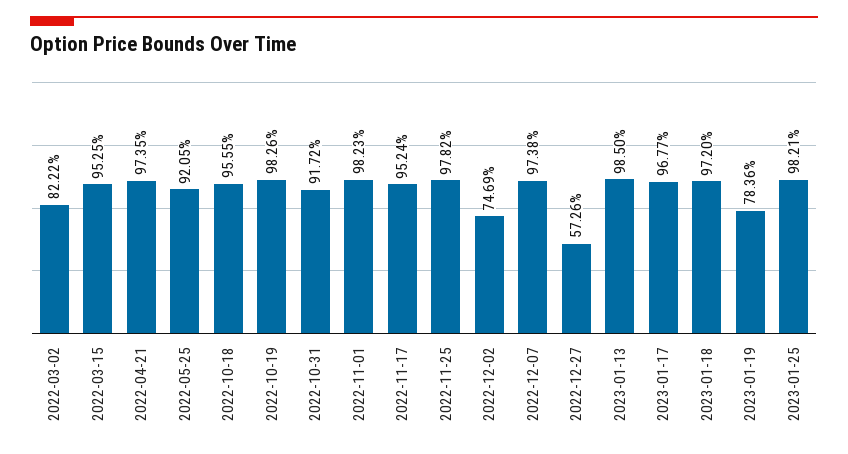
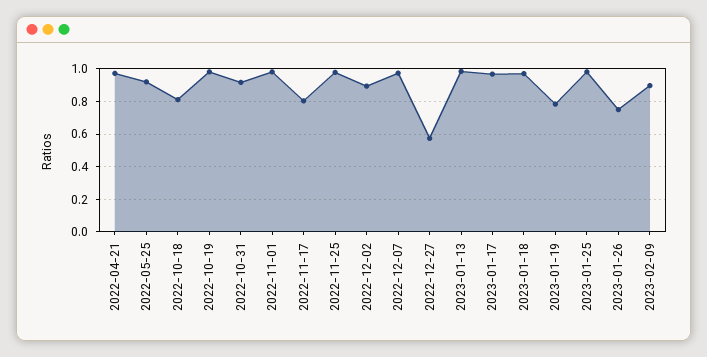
2022-03-02: 0.8222 -> none
2022-03-15: 0.9525 -> none
2022-10-18: 0.9555 -> 0.8
2022-11-17: 0.9524 -> 0.8
2022-12-02: 0.7469 -> 0.9
2023-01-26: none -> 0.75
2023-02-09: none -> 0.9

